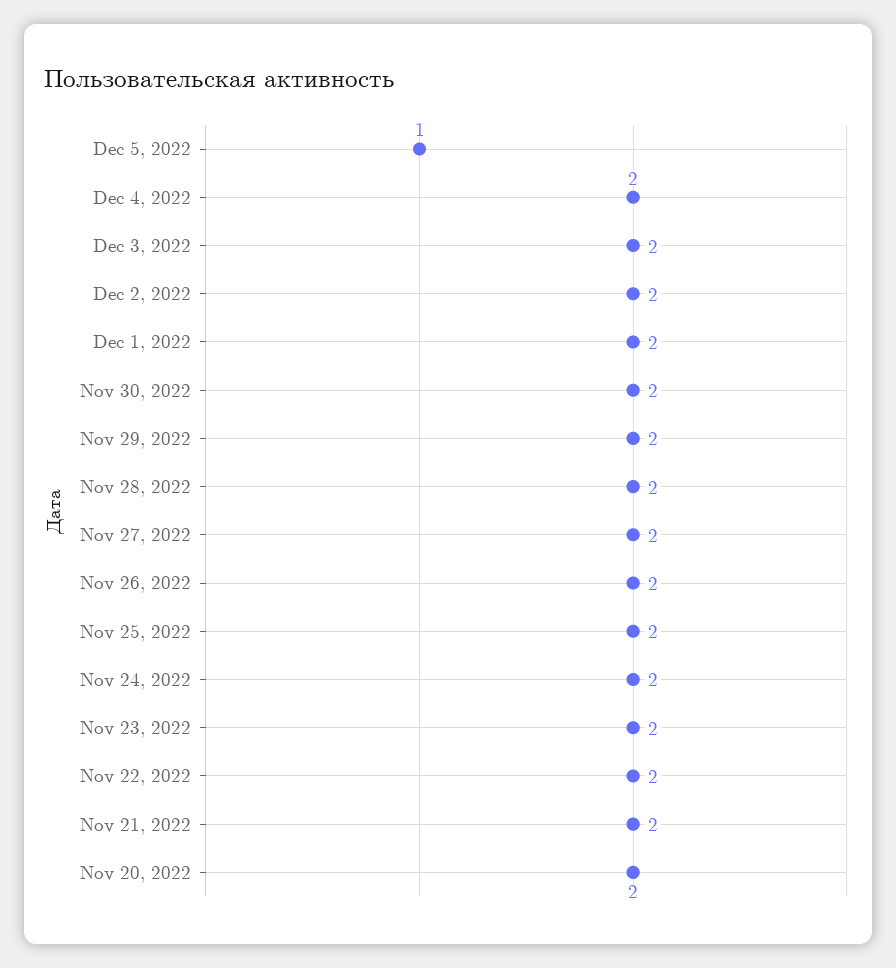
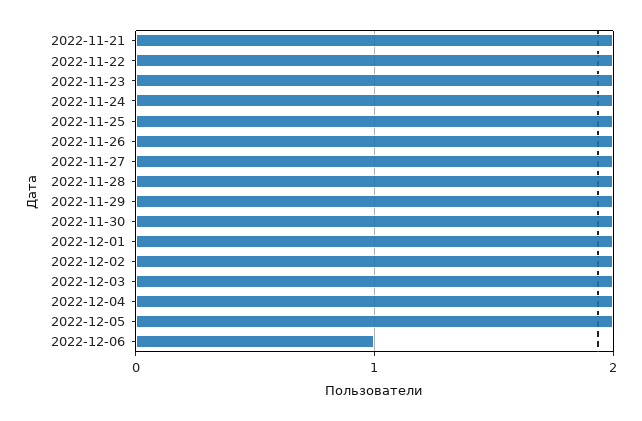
Dec 5, 2022: 1 -> 2
Nov 20, 2022: 2 -> none
2022-12-06: none -> 1

